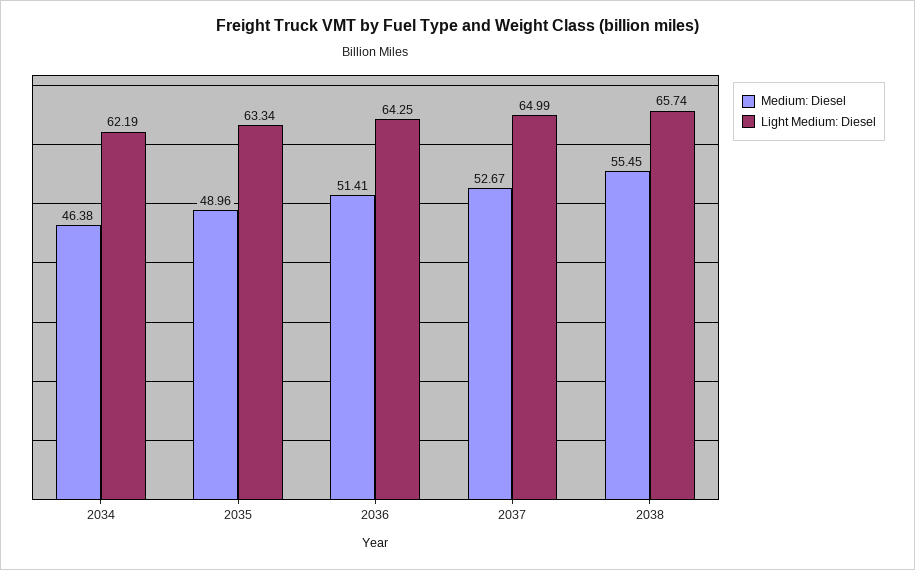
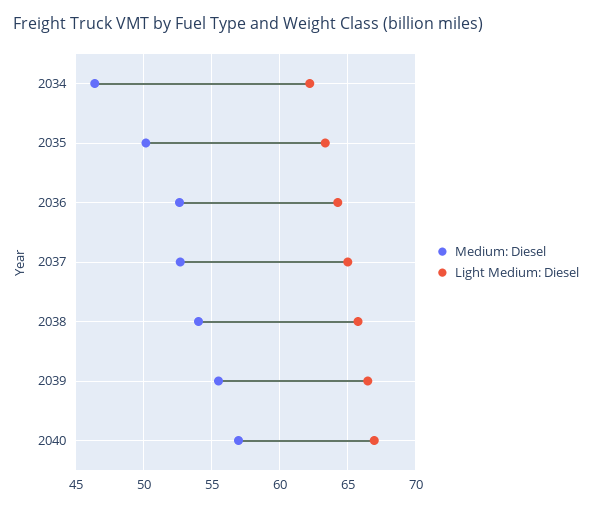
Medium: Diesel, 2035: 48.96 -> 50
Medium: Diesel, 2036: 51.41 -> 52.5
Medium: Diesel, 2038: 55.45 -> 54
Medium: Diesel, 2039: none -> 55.5
Light Medium: Diesel, 2039: none -> 66.5
Medium: Diesel, 2040: none -> 57
Light Medium: Diesel, 2040: none -> 67

